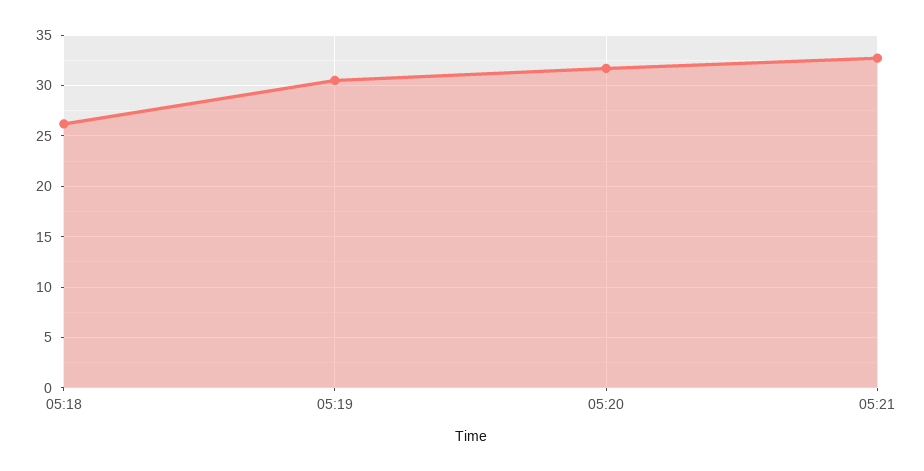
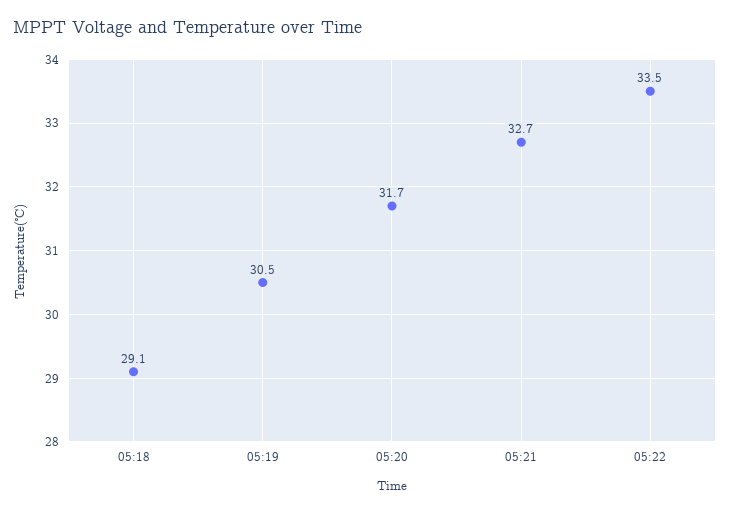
05:18: 26 -> 29.1
05:22: none -> 33.5

